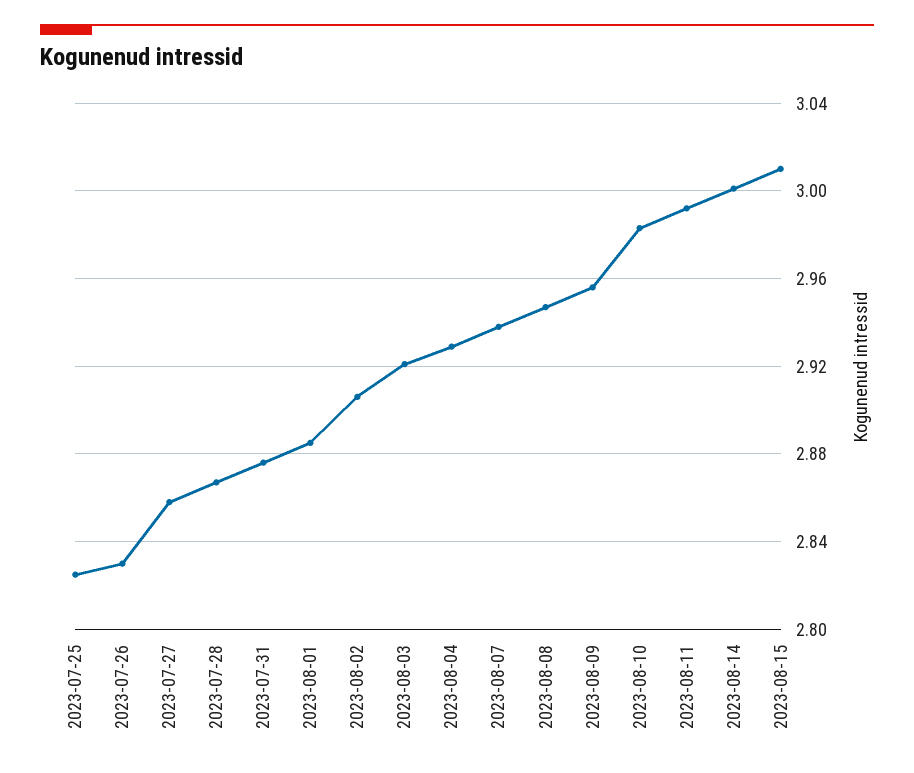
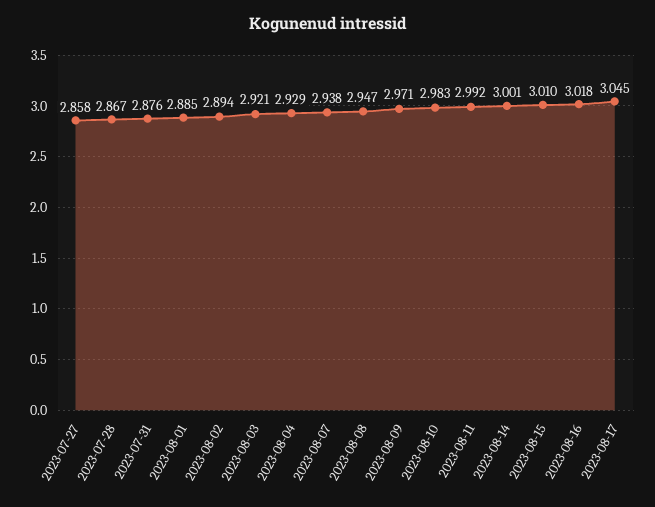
2023-07-25: 2.825 -> none
2023-07-26: 2.83 -> none
2023-08-02: 2.905 -> 2.894
2023-08-09: 2.955 -> 2.971
2023-08-16: none -> 3.018
2023-08-17: none -> 3.045

